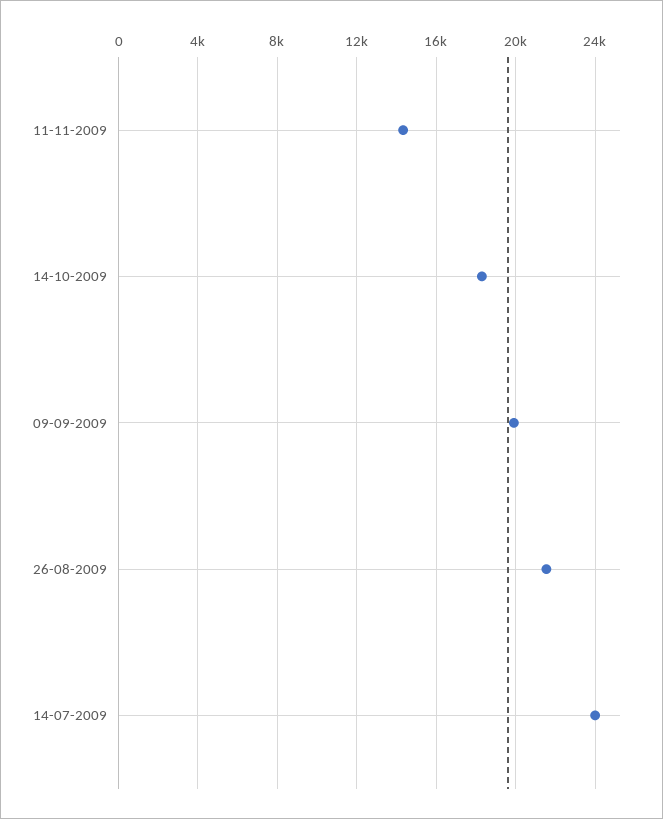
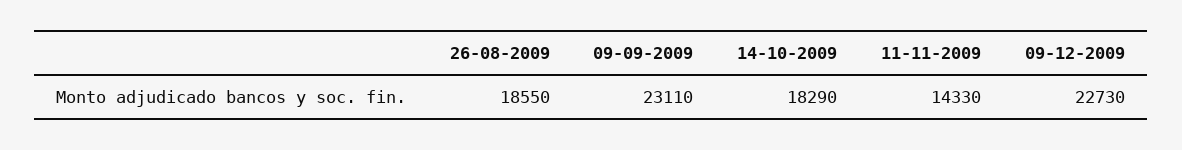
09-09-2009: 20000 -> 23110
26-08-2009: 21500 -> 18550
14-07-2009: 24000 -> none
09-12-2009: none -> 22730

